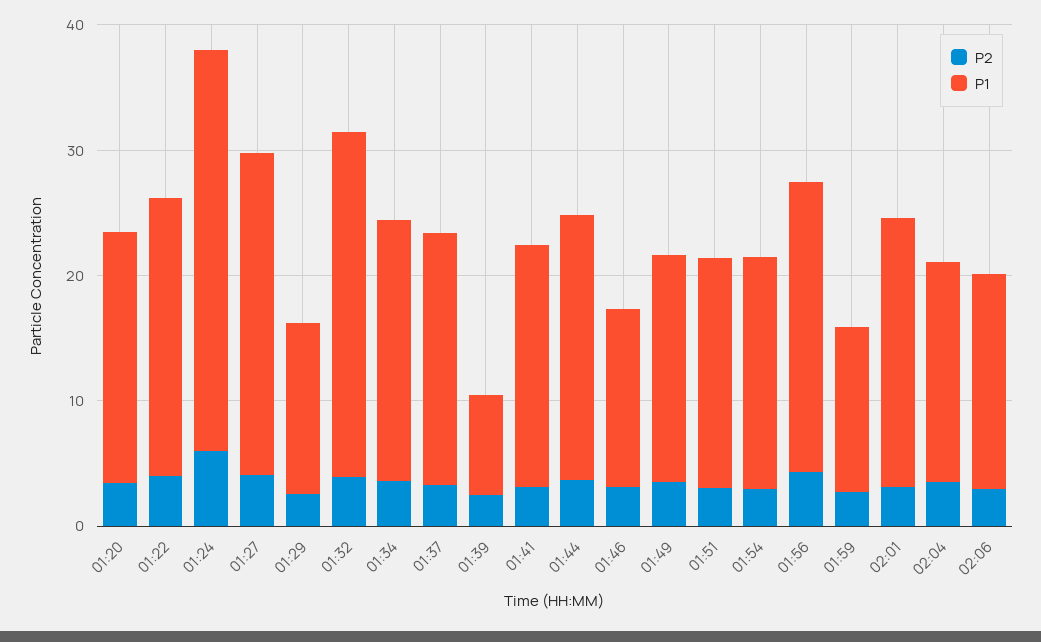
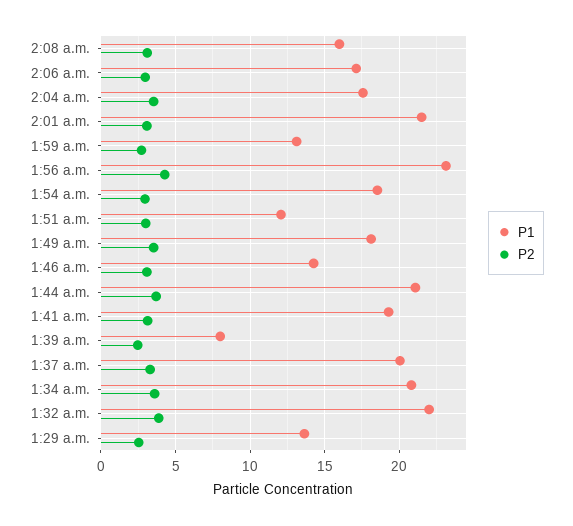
P2, 01:20: 4 -> none
P1, 01:20: 20 -> none
P2, 01:22: 4 -> none
P1, 01:22: 22 -> none
P2, 01:24: 6 -> none
P1, 01:24: 32 -> none
P2, 01:27: 4 -> none
P1, 01:27: 26 -> none
P1, 01:32: 28 -> 22
P1, 01:51: 18 -> 12
P1, 2:08 a.m.: none -> 16
P2, 2:08 a.m.: none -> 3

